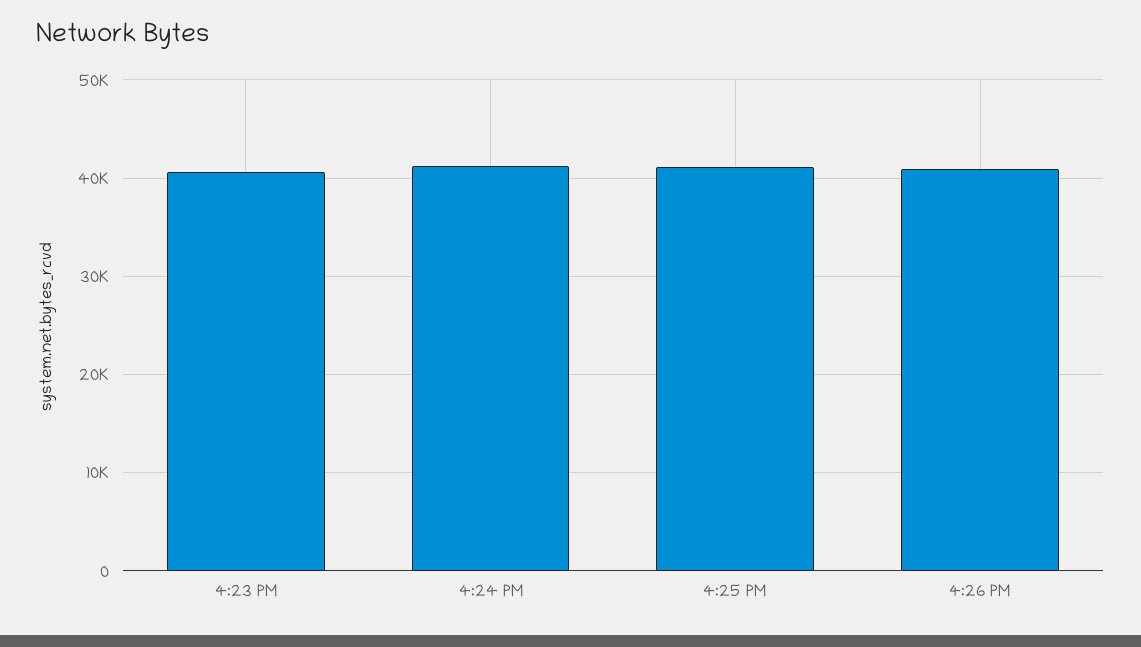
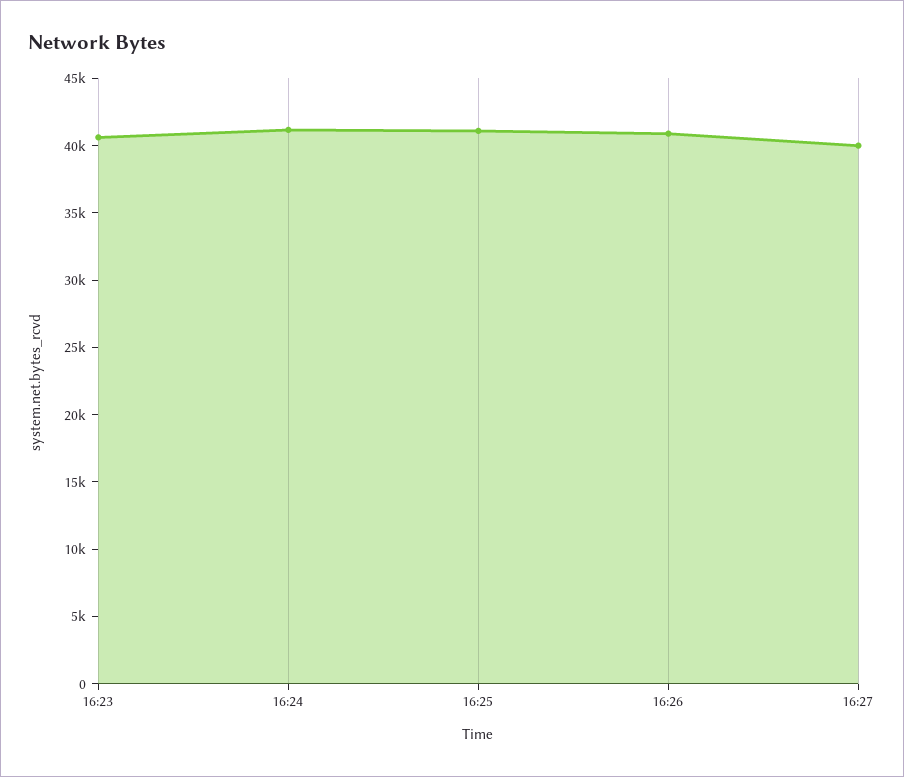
16:27: none -> 40000

